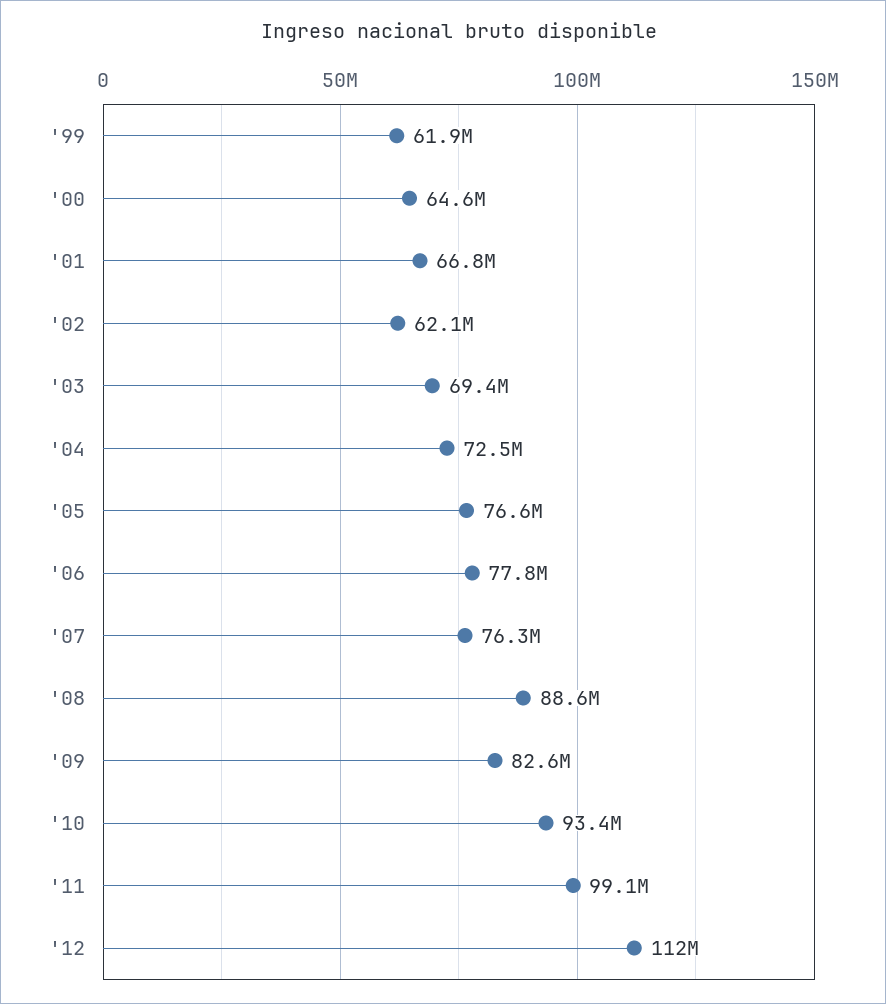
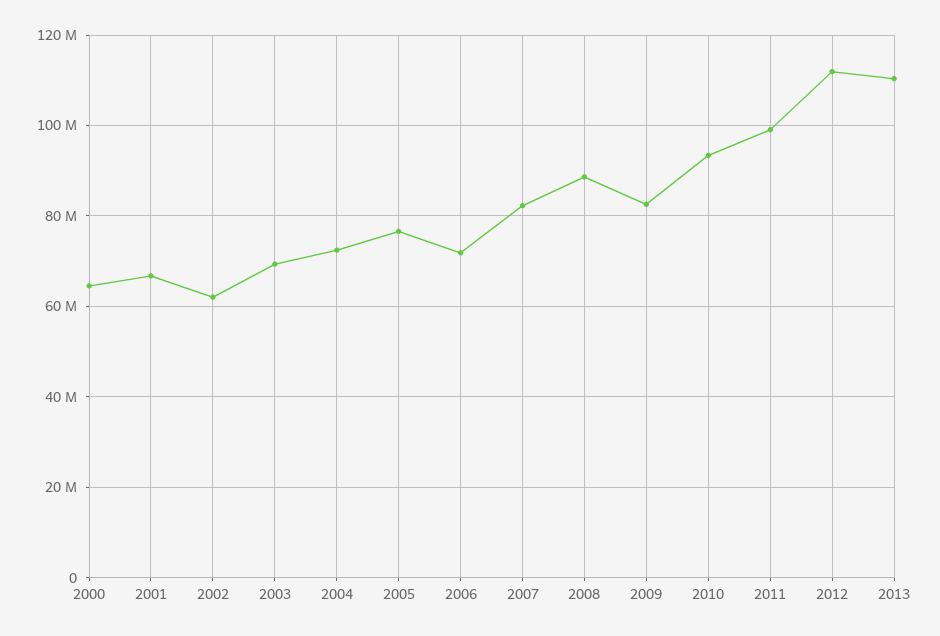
'99: 61900000 -> none
'06: 77800000 -> 72000000
'07: 76300000 -> 82000000
2013: none -> 110000000

